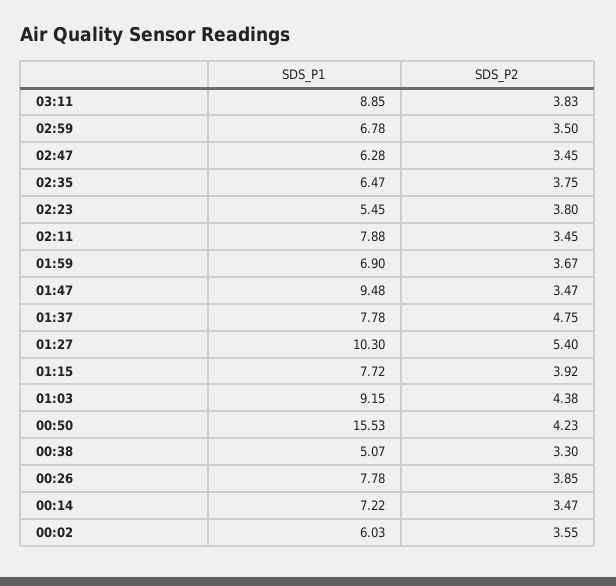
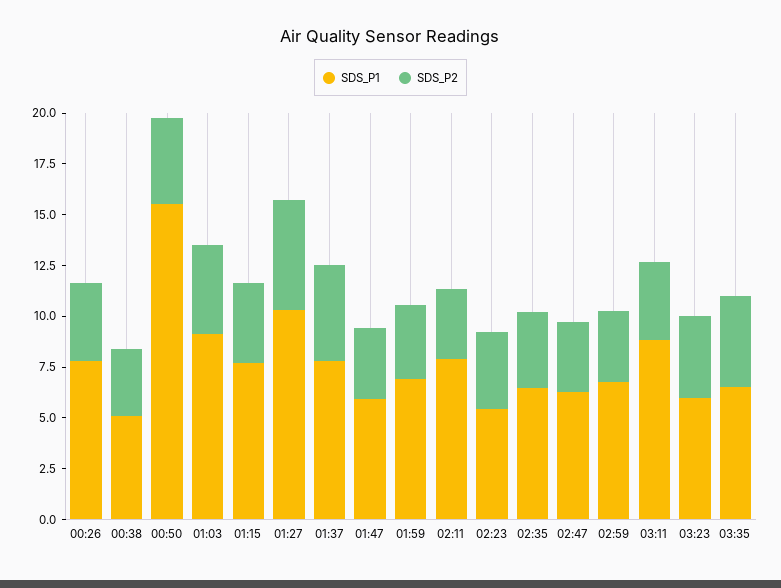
SDS_P1, 01:47: 9.48 -> 6
SDS_P1, 00:14: 7.22 -> none
SDS_P2, 00:14: 3.47 -> none
SDS_P1, 00:02: 6.03 -> none
SDS_P2, 00:02: 3.55 -> none
SDS_P1, 03:23: none -> 6
SDS_P2, 03:23: none -> 4
SDS_P1, 03:35: none -> 6.5
SDS_P2, 03:35: none -> 4.5

